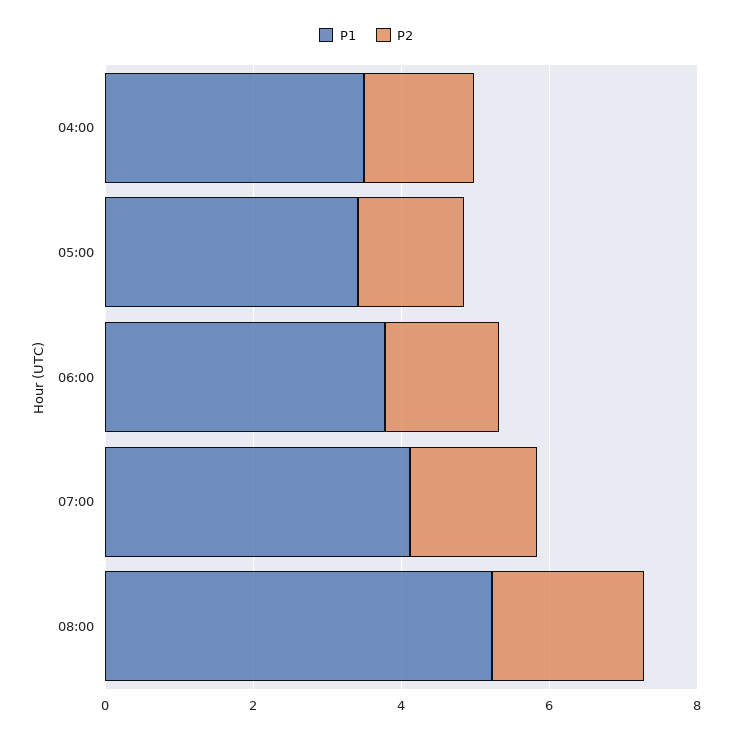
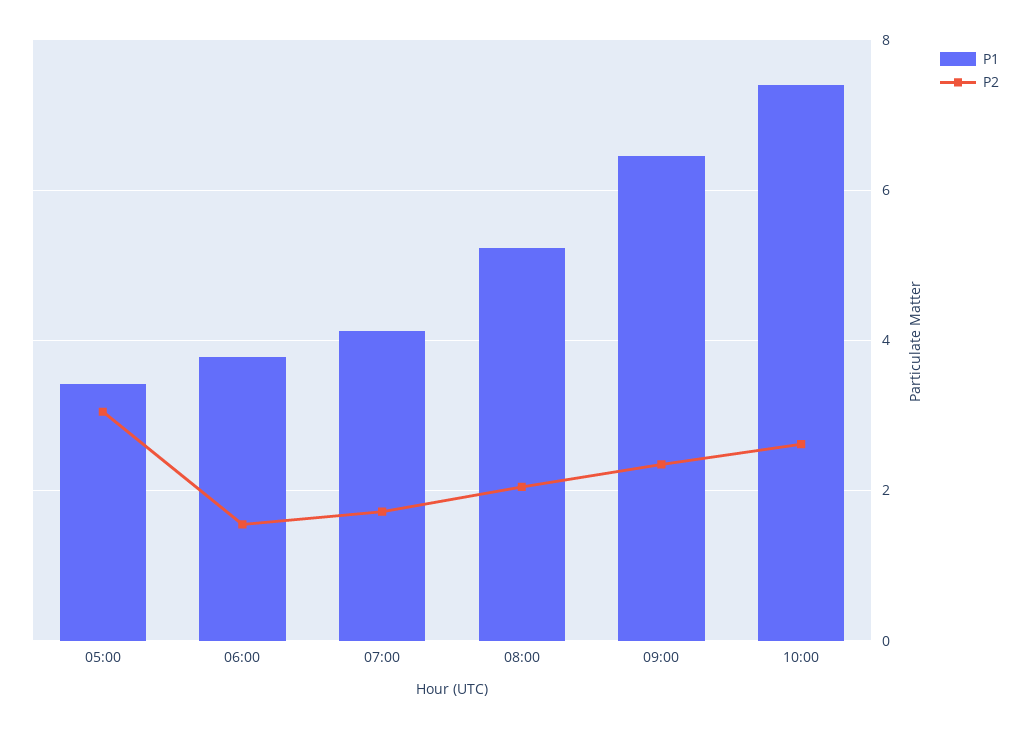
P1, 04:00: 3.5 -> none
P2, 04:00: 1.5 -> none
P2, 05:00: 1.5 -> 3
P1, 09:00: none -> 6.4
P2, 09:00: none -> 2.4
P1, 10:00: none -> 7.4
P2, 10:00: none -> 2.6

